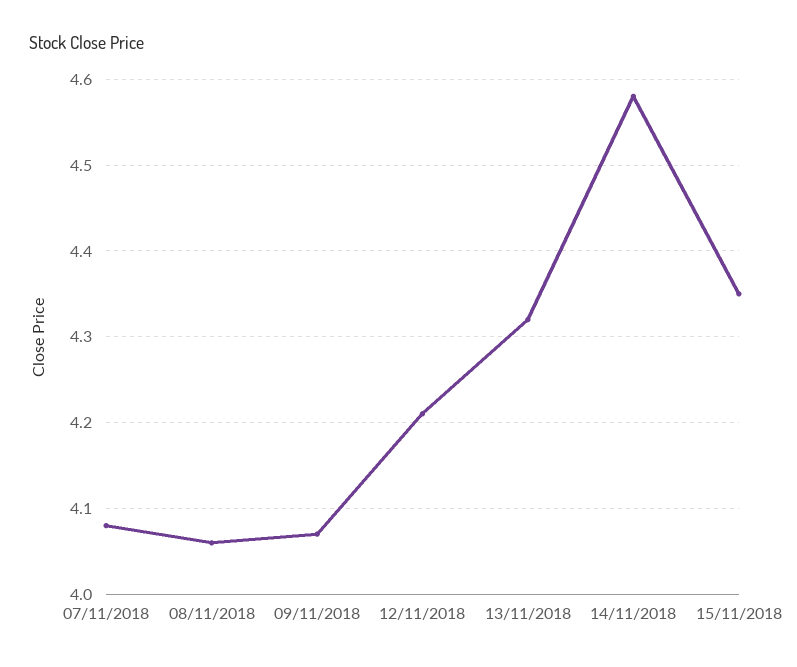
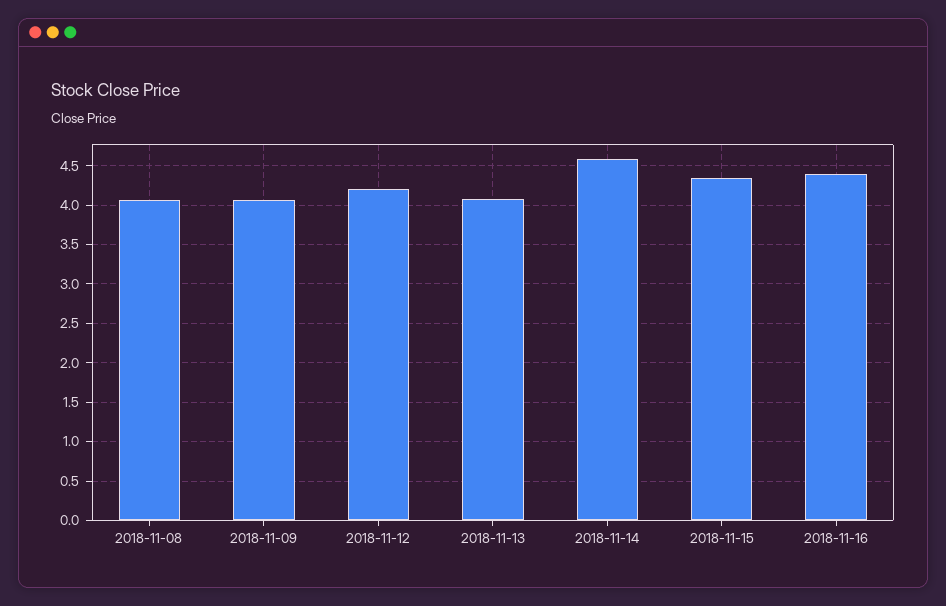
07/11/2018: 4.08 -> none
13/11/2018: 4.32 -> 4.1
2018-11-16: none -> 4.4

